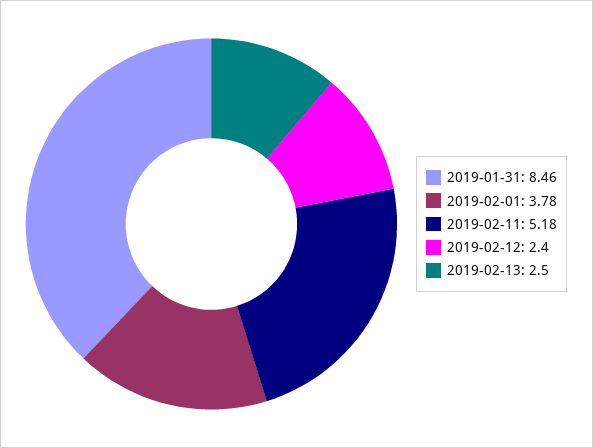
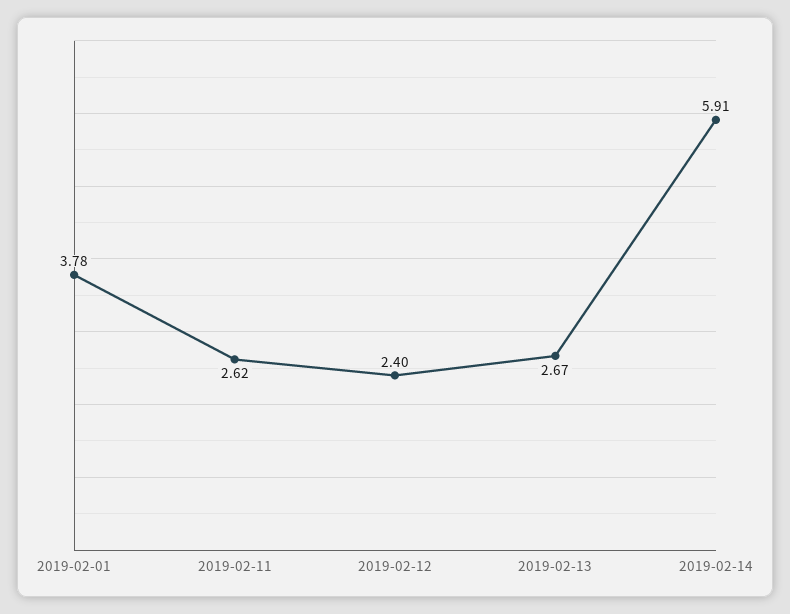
2019-01-31: 8.46 -> none
2019-02-11: 5.18 -> 2.62
2019-02-13: 2.5 -> 2.67
2019-02-14: none -> 5.91

